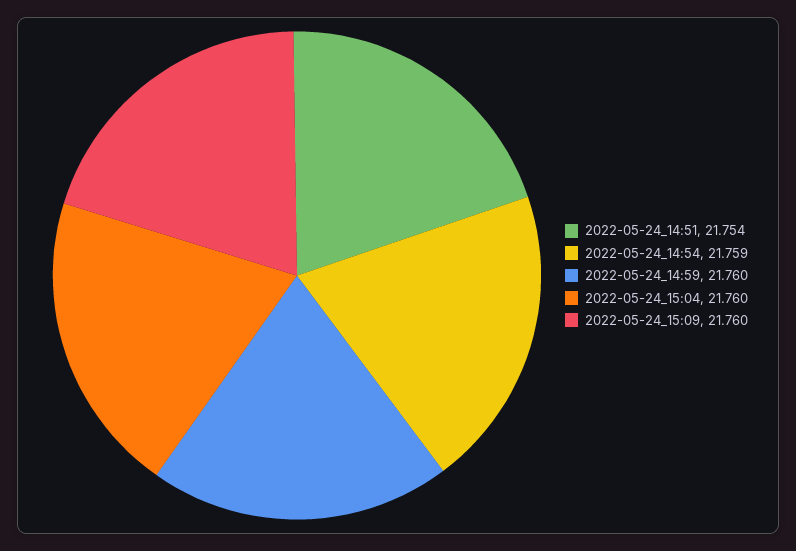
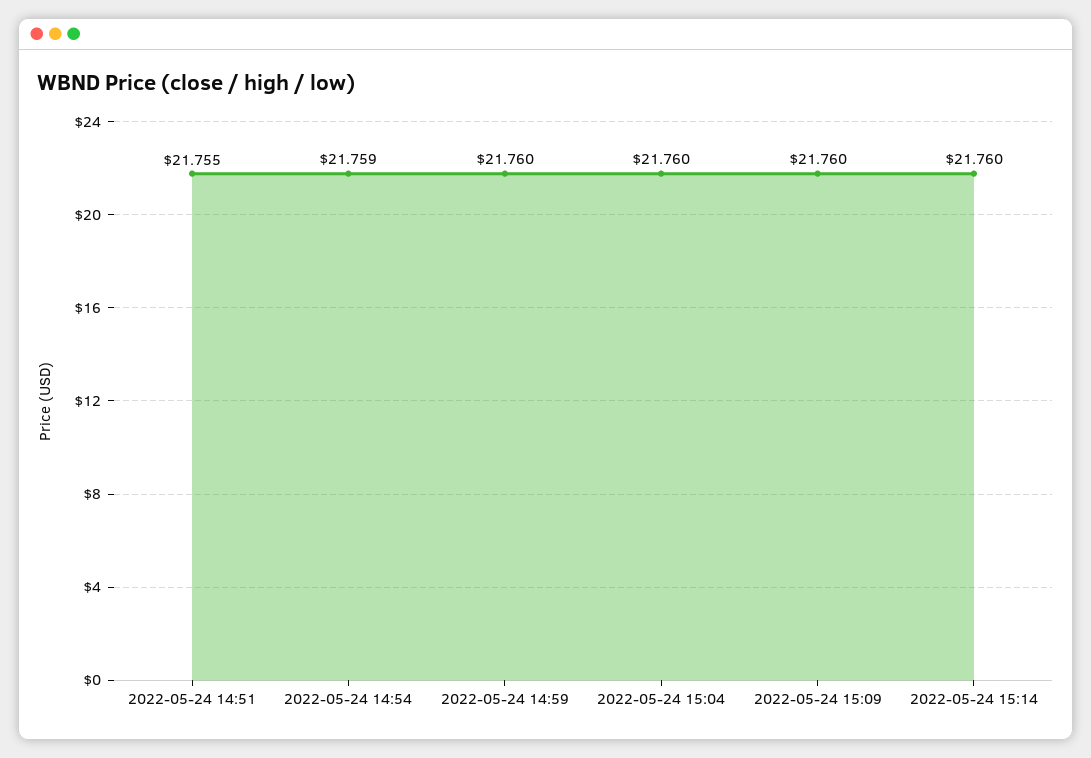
2022-05-24_14:51: 21.754 -> 21.755
2022-05-24 15:14: none -> 21.76

